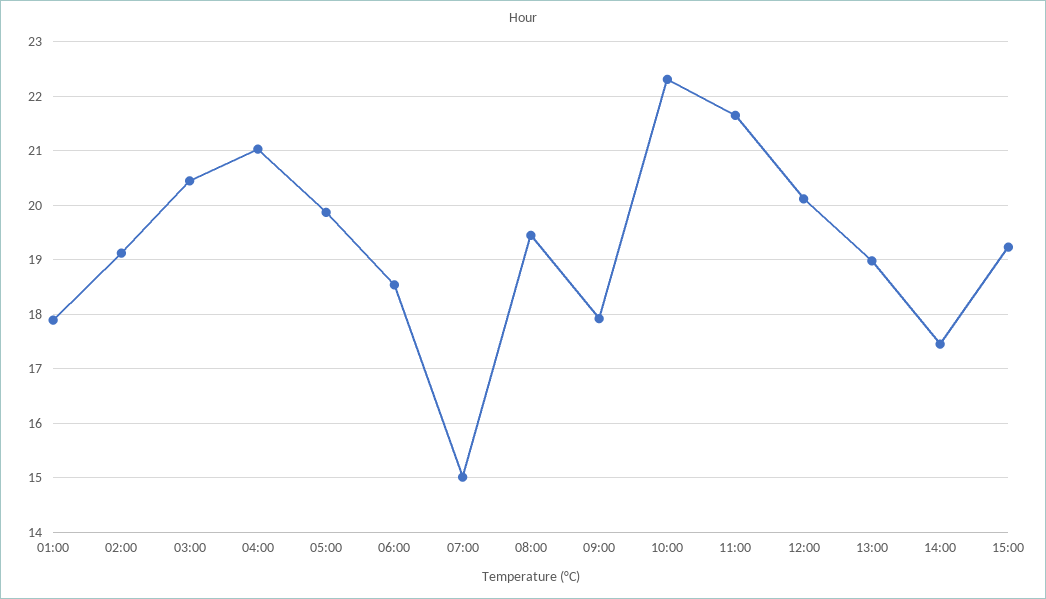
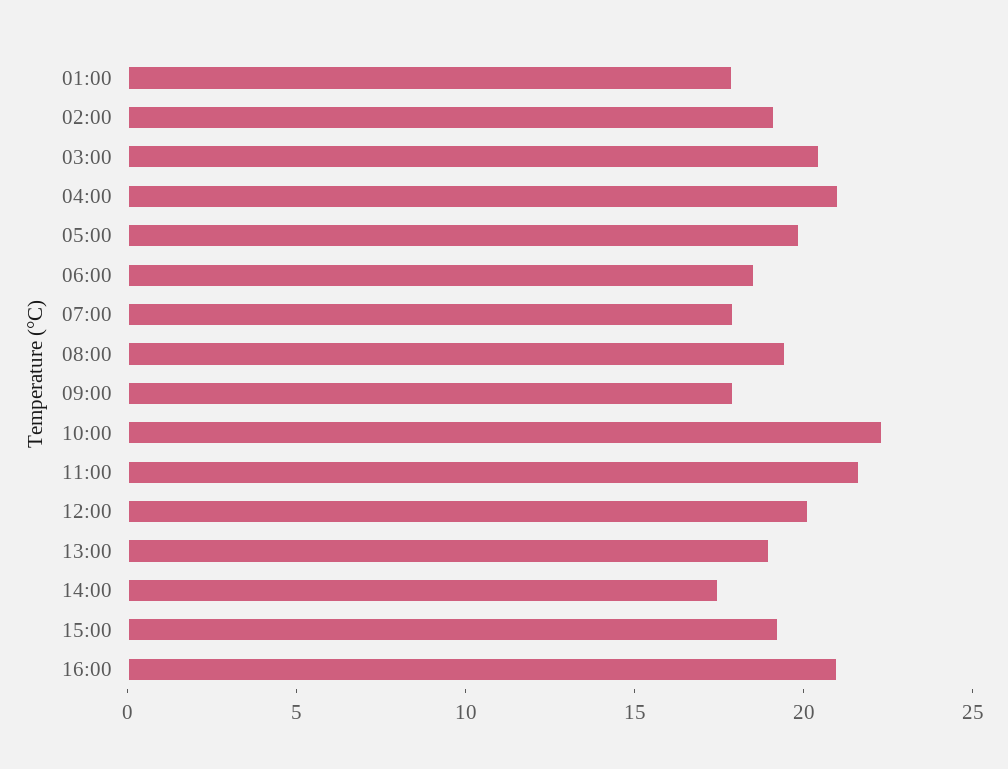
07:00: 15 -> 18
16:00: none -> 21

